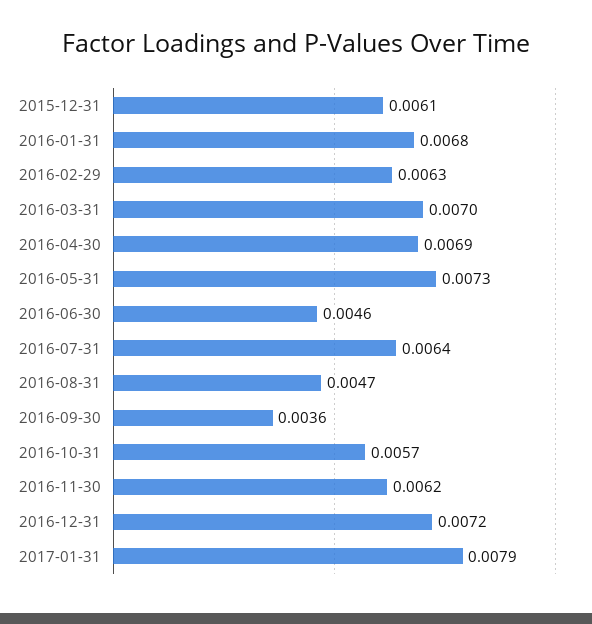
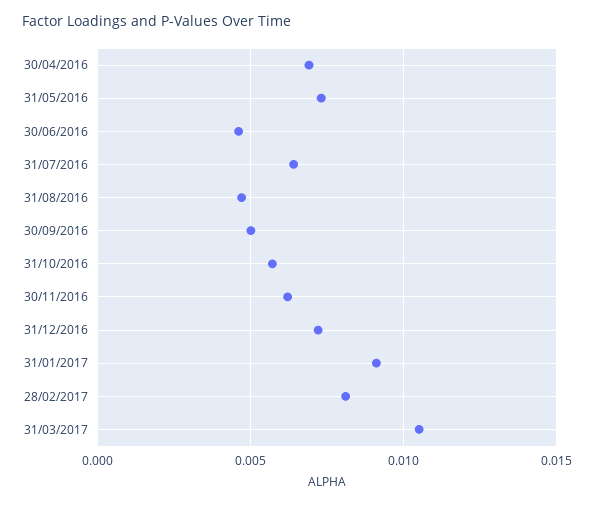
2015-12-31: 0.0061 -> none
2016-01-31: 0.0068 -> none
2016-02-29: 0.0063 -> none
2016-03-31: 0.007 -> none
2016-09-30: 0.0036 -> 0.005
2017-01-31: 0.0079 -> 0.009
28/02/2017: none -> 0.008
31/03/2017: none -> 0.0105

